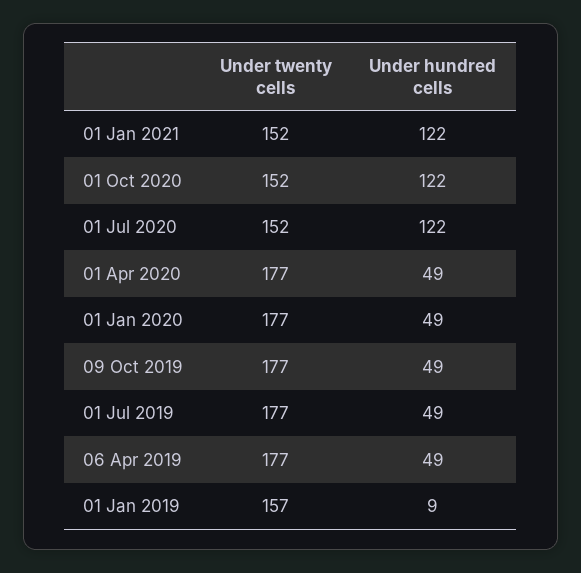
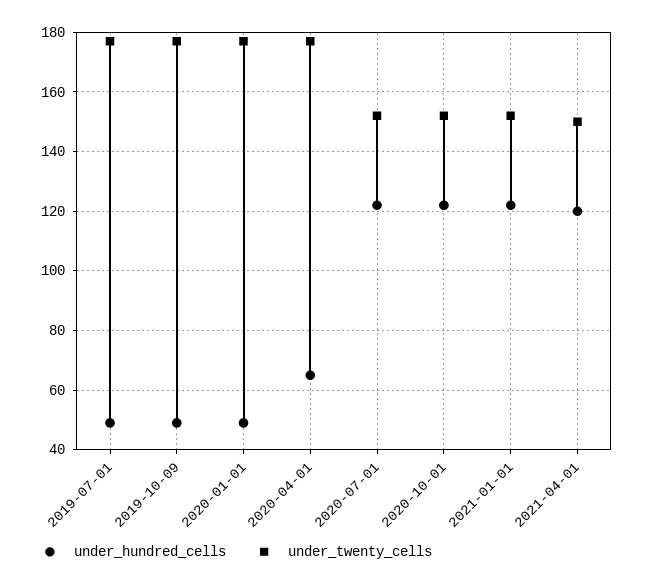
Under hundred cells, 01 Apr 2020: 49 -> 65
Under twenty cells, 06 Apr 2019: 177 -> none
Under hundred cells, 06 Apr 2019: 49 -> none
Under twenty cells, 01 Jan 2019: 157 -> none
Under hundred cells, 01 Jan 2019: 9 -> none
Under hundred cells, 2021-04-01: none -> 120
Under twenty cells, 2021-04-01: none -> 150

